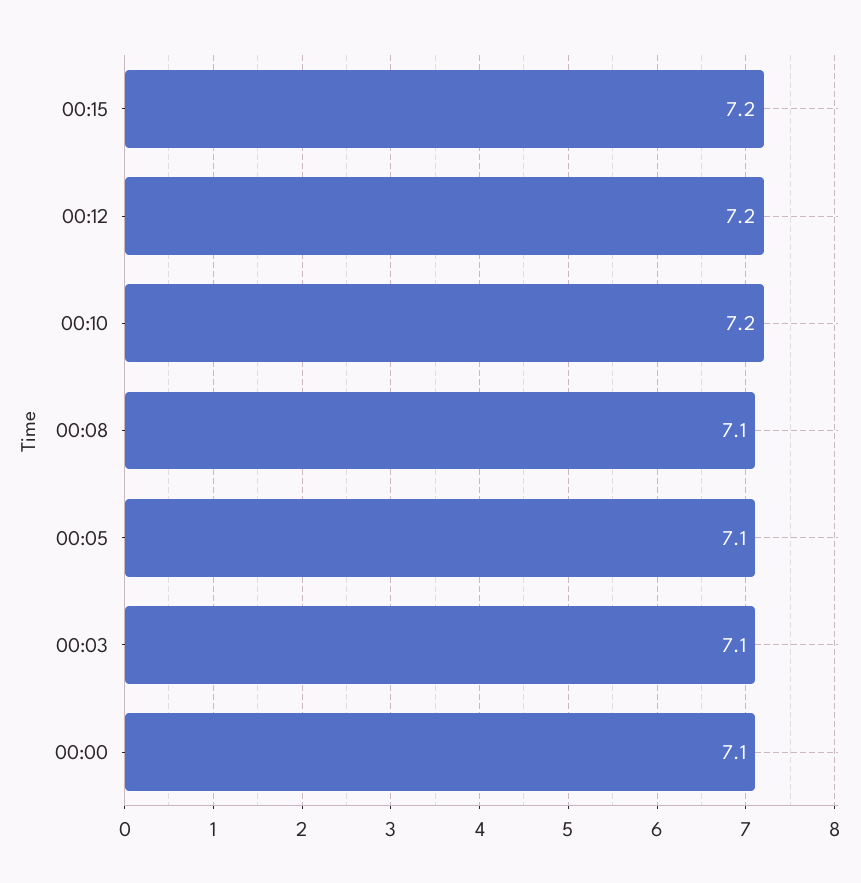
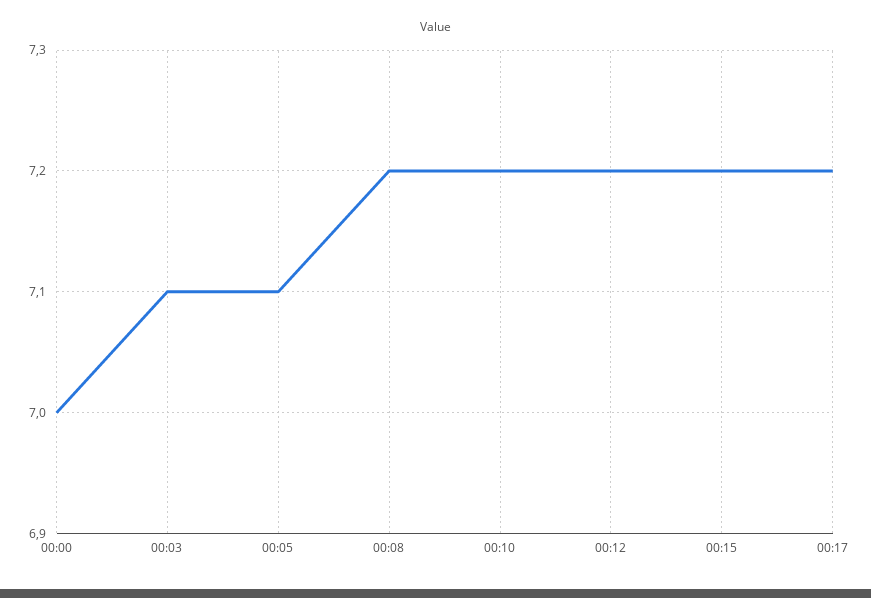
00:08: 7.1 -> 7.2
00:00: 7.1 -> 7
00:17: none -> 7.2

